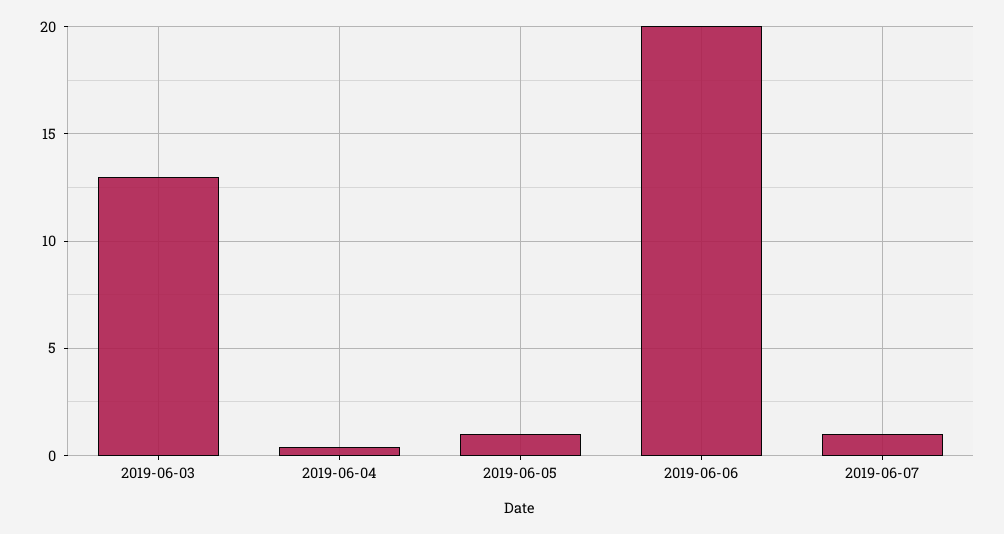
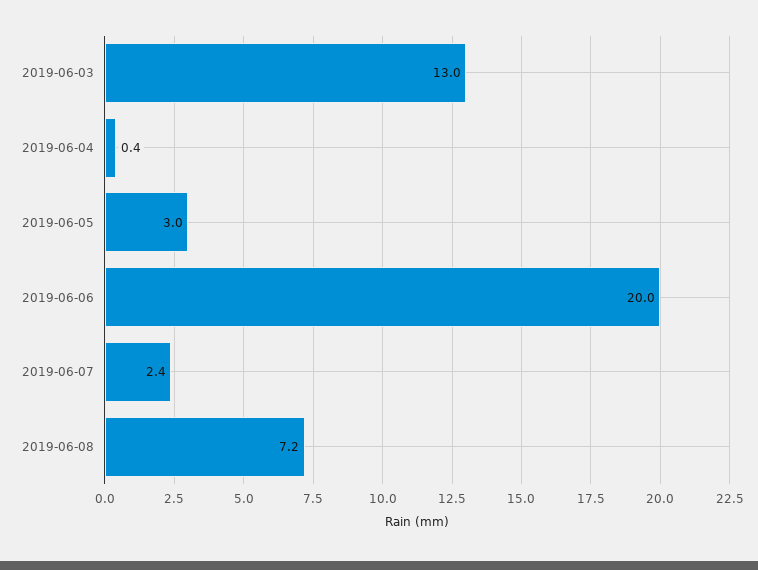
2019-06-05: 1 -> 3
2019-06-07: 1 -> 2.4
2019-06-08: none -> 7.2

